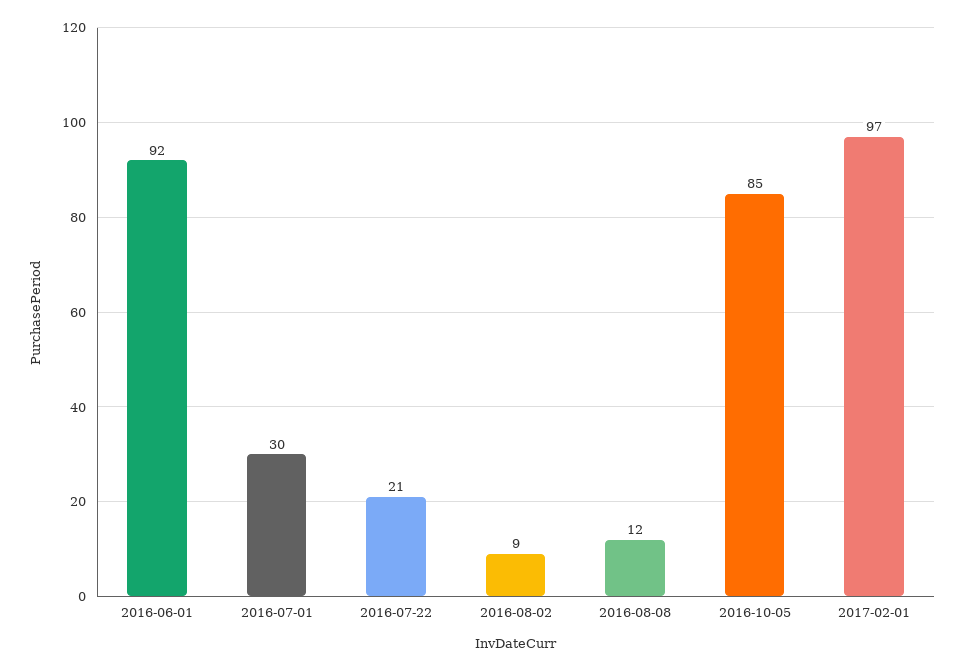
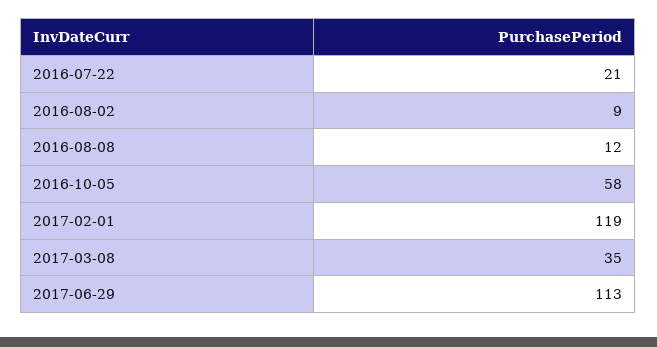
2016-06-01: 92 -> none
2016-07-01: 30 -> none
2016-10-05: 85 -> 58
2017-02-01: 97 -> 119
2017-03-08: none -> 35
2017-06-29: none -> 113

